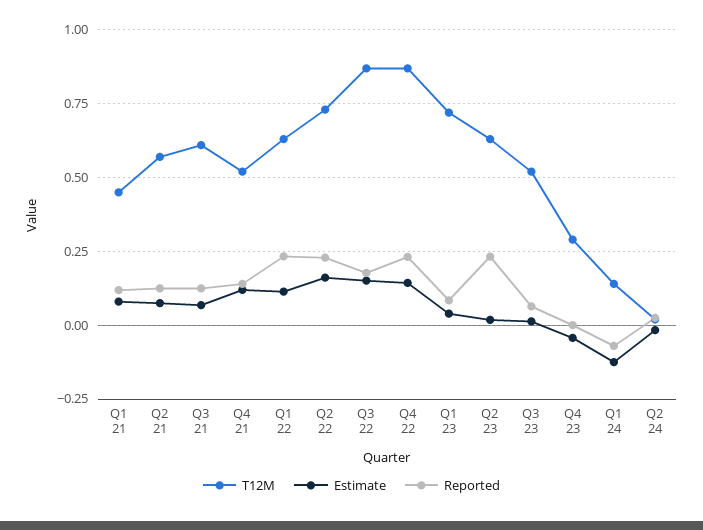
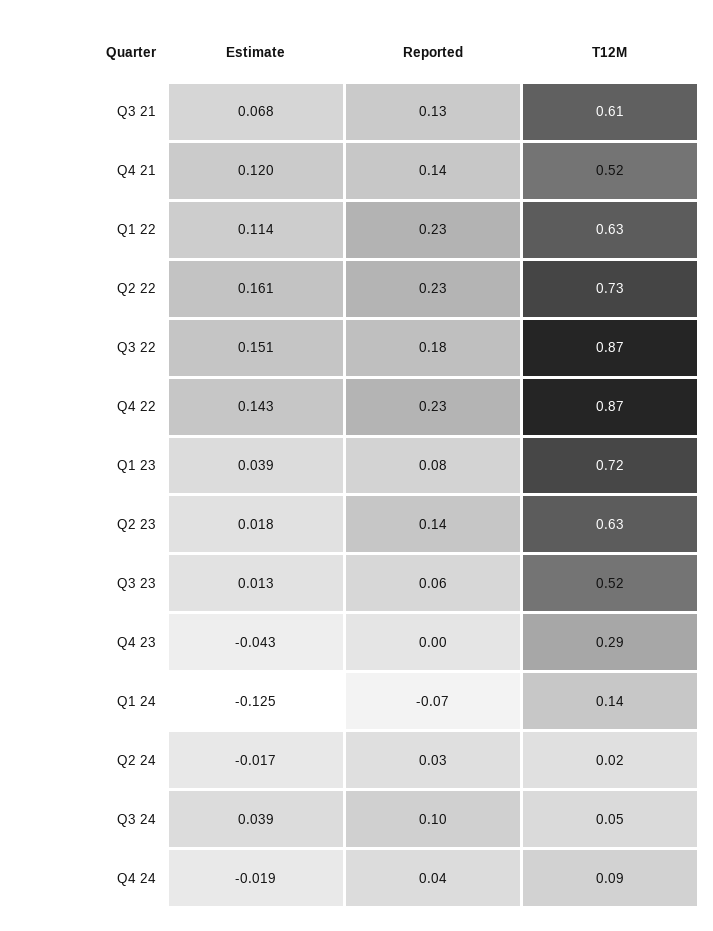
T12M, Q1 21: 0.45 -> none
Estimate, Q1 21: 0.075 -> none
Reported, Q1 21: 0.125 -> none
T12M, Q2 21: 0.575 -> none
Estimate, Q2 21: 0.075 -> none
Reported, Q2 21: 0.125 -> none
Reported, Q2 23: 0.225 -> 0.14
Estimate, Q3 24: none -> 0.039
Reported, Q3 24: none -> 0.1
T12M, Q3 24: none -> 0.05
Estimate, Q4 24: none -> -0.019
Reported, Q4 24: none -> 0.04
T12M, Q4 24: none -> 0.09

